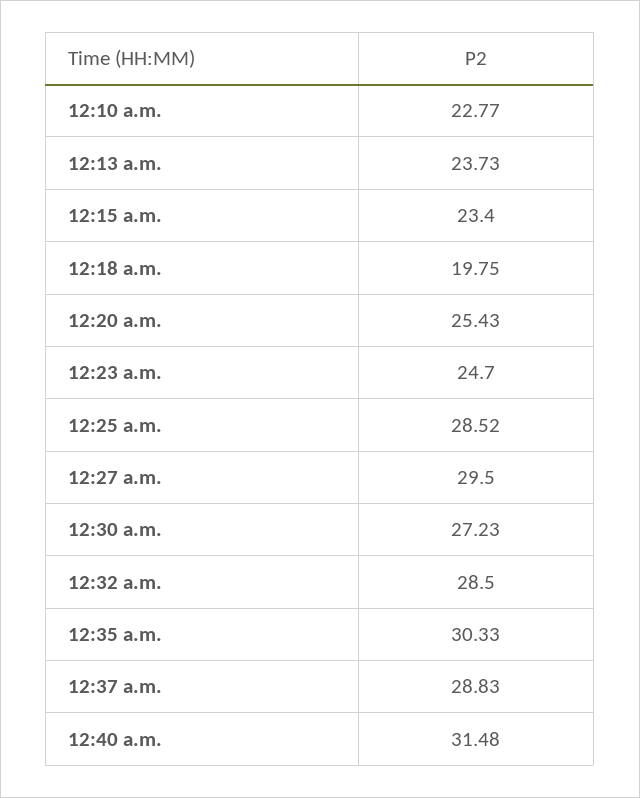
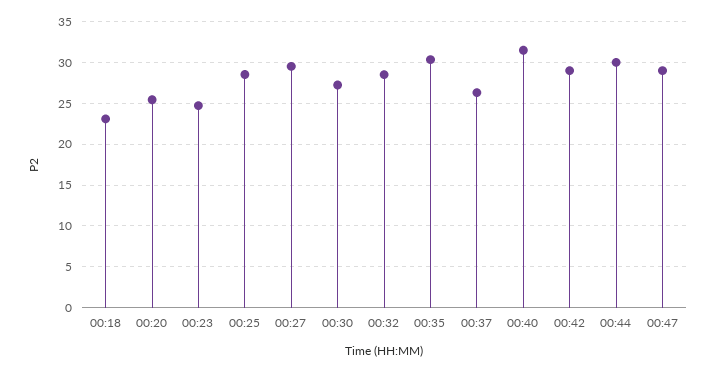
12:10 a.m.: 22.77 -> none
12:13 a.m.: 23.73 -> none
12:15 a.m.: 23.4 -> none
12:18 a.m.: 19.75 -> 23
12:37 a.m.: 28.83 -> 26
00:42: none -> 29
00:44: none -> 30
00:47: none -> 29

